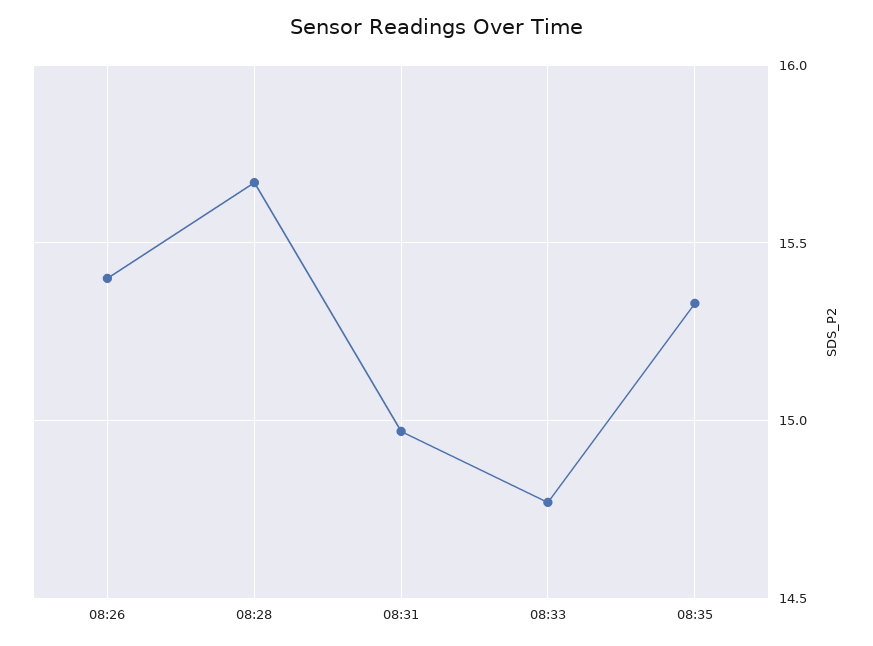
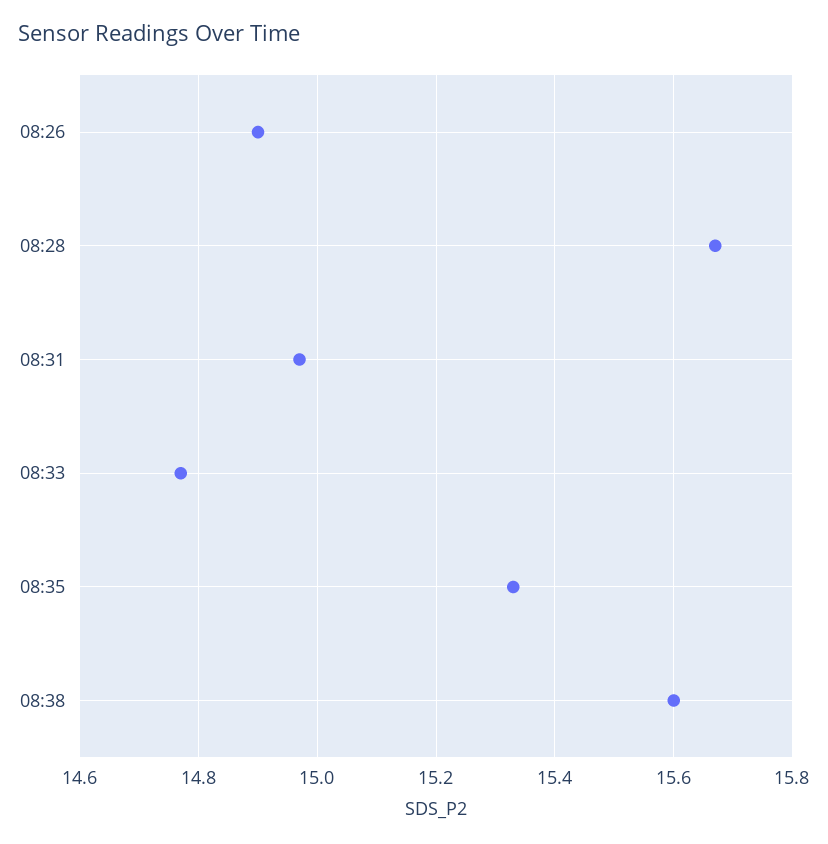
08:26: 15.4 -> 14.9
08:38: none -> 15.6

